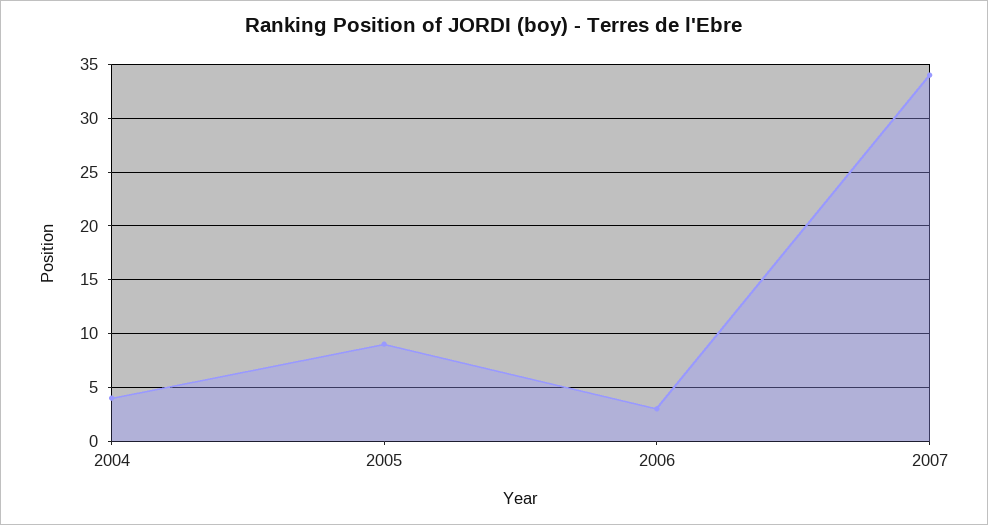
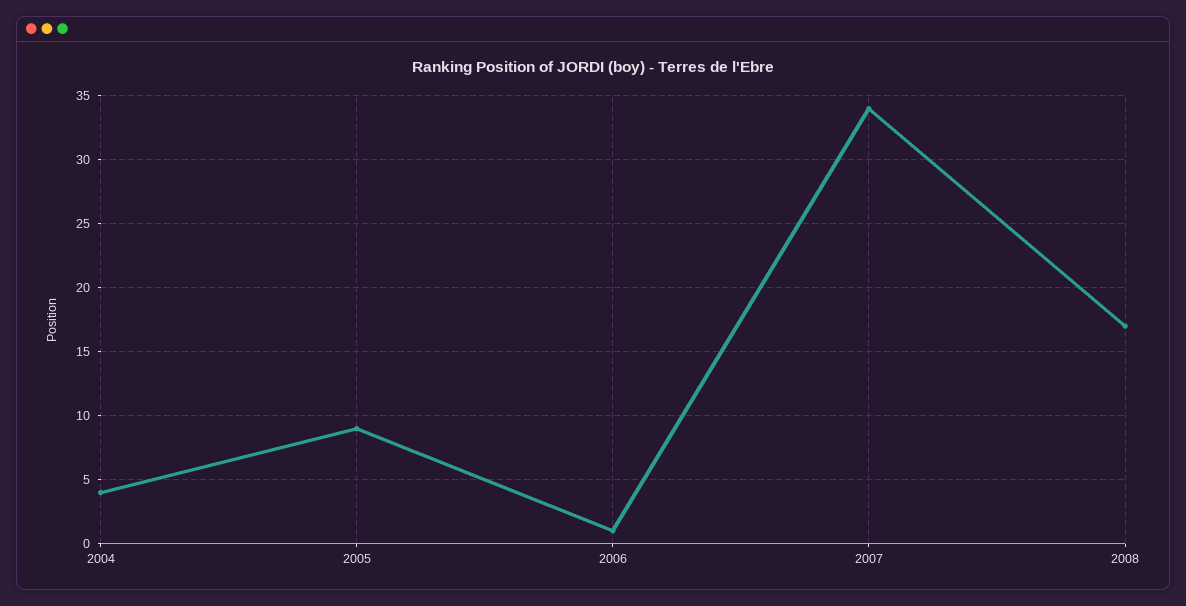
2006: 3 -> 1
2008: none -> 17

